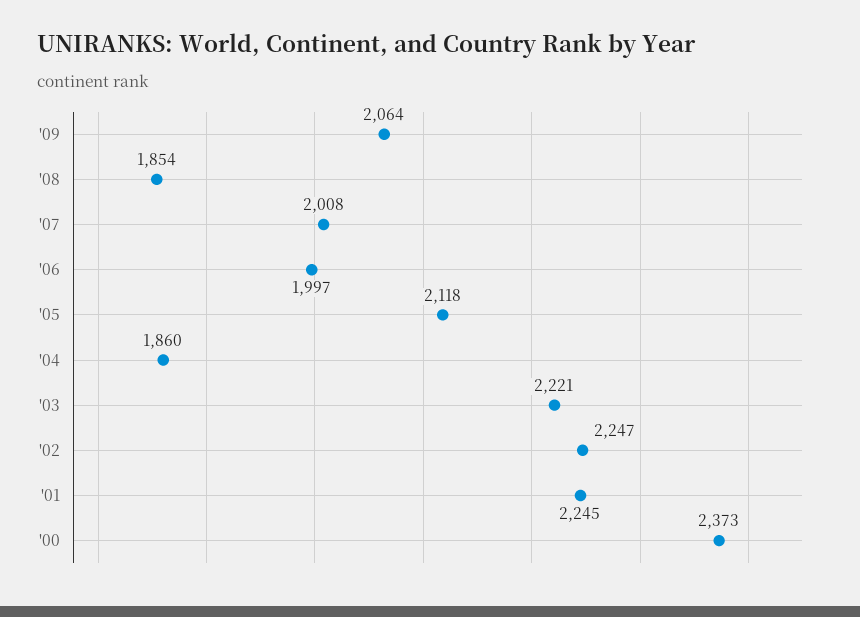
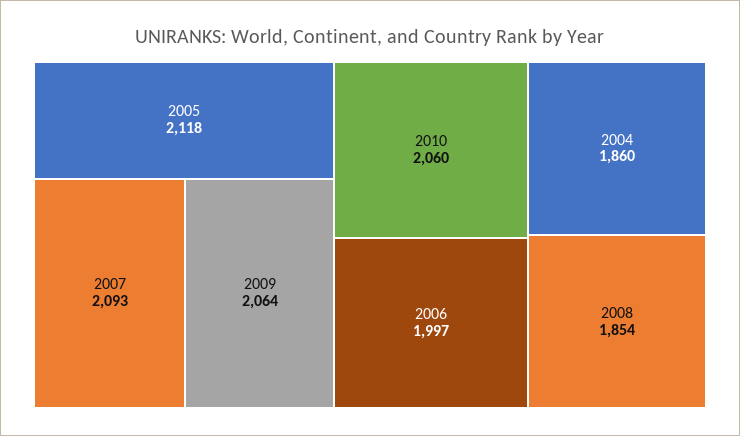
'07: 2008 -> 2093
'03: 2221 -> none
'02: 2247 -> none
'01: 2245 -> none
'00: 2373 -> none
2010: none -> 2060

